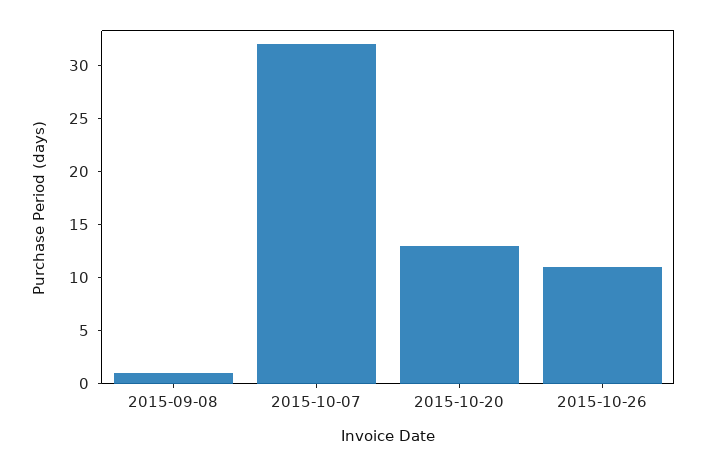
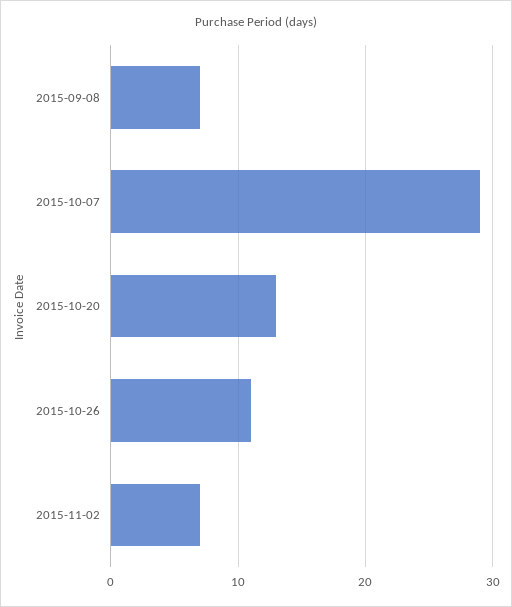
2015-09-08: 1 -> 7
2015-10-07: 32 -> 29
2015-11-02: none -> 7

